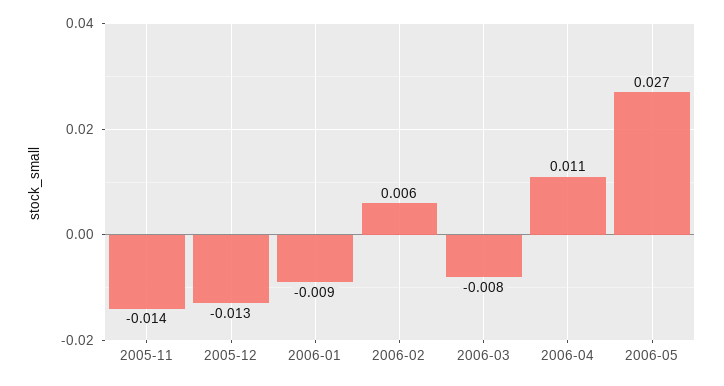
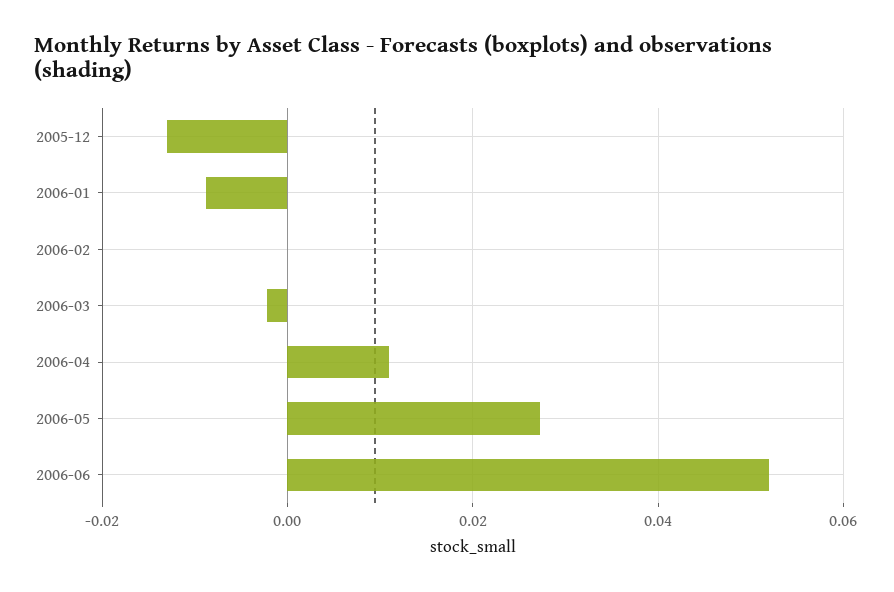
2005-11: -0.014 -> none
2006-02: 0.006 -> 0
2006-03: -0.008 -> -0.002
2006-06: none -> 0.052

